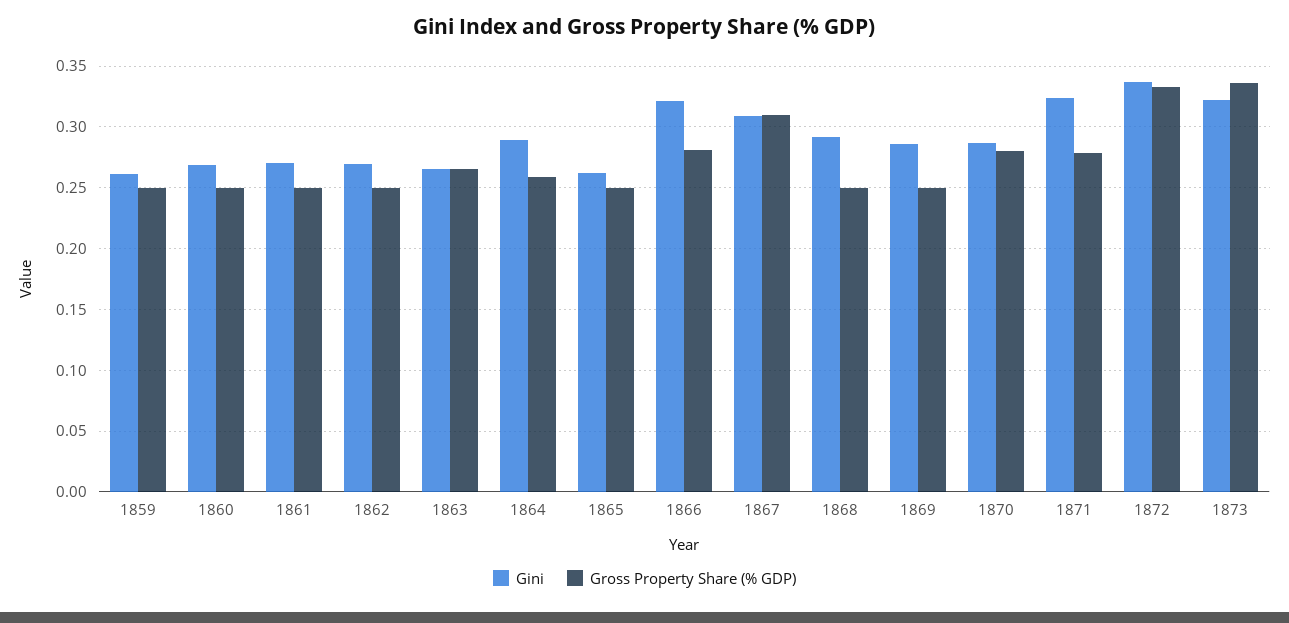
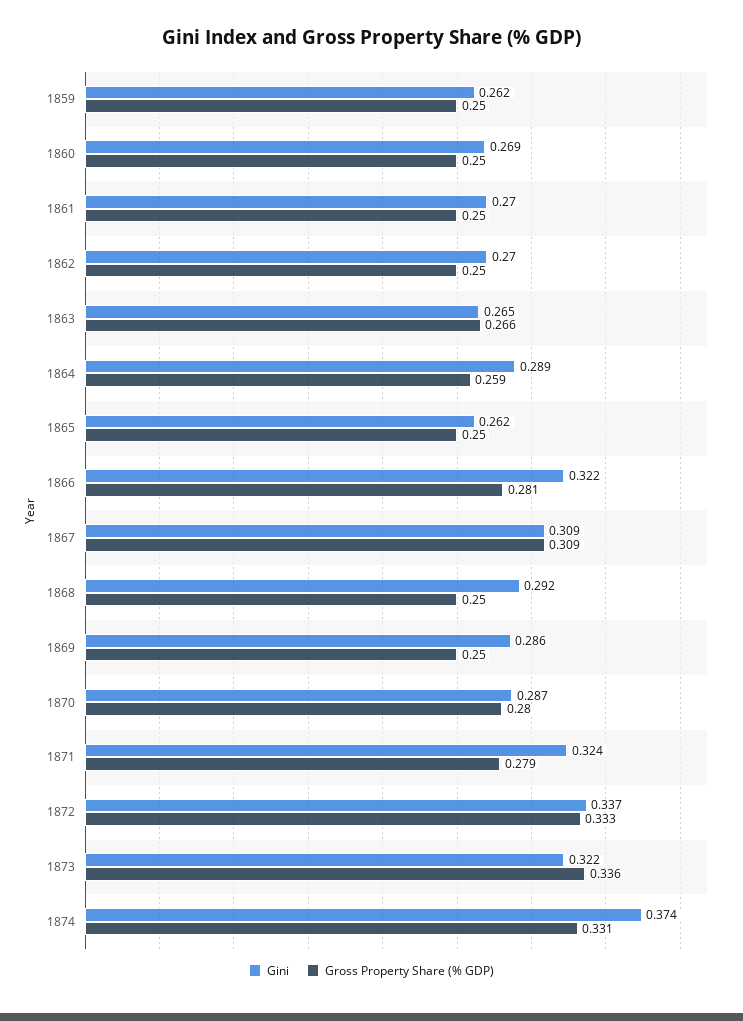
Gini, 1874: none -> 0.374
Gross Property Share (% GDP), 1874: none -> 0.331

